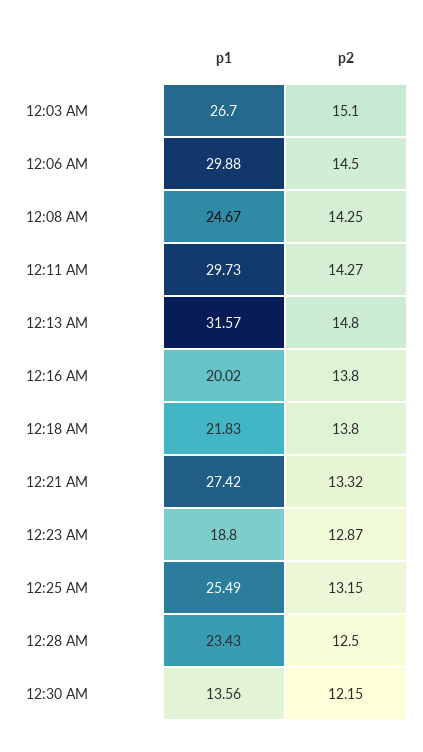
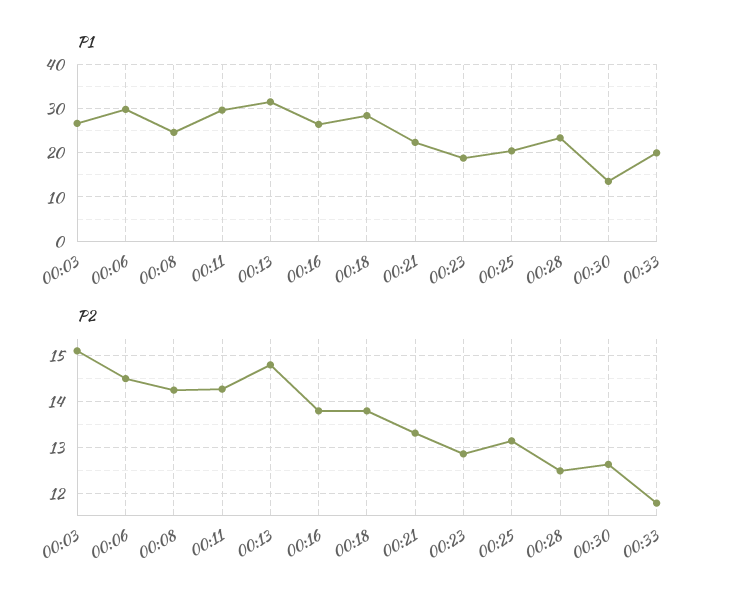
p1, 12:16 AM: 20.02 -> 26
p1, 12:18 AM: 21.83 -> 28
p1, 12:21 AM: 27.42 -> 22
p1, 12:25 AM: 25.49 -> 20
p2, 12:30 AM: 12.15 -> 12.6
p1, 00:33: none -> 20
p2, 00:33: none -> 11.8

